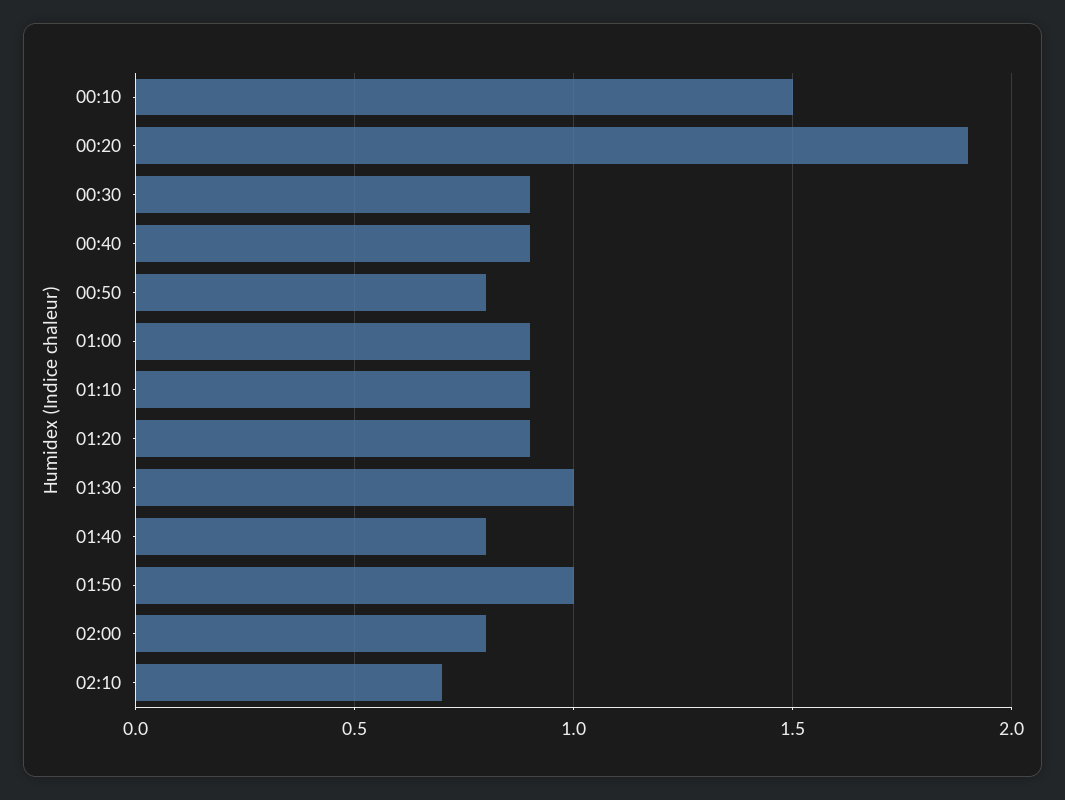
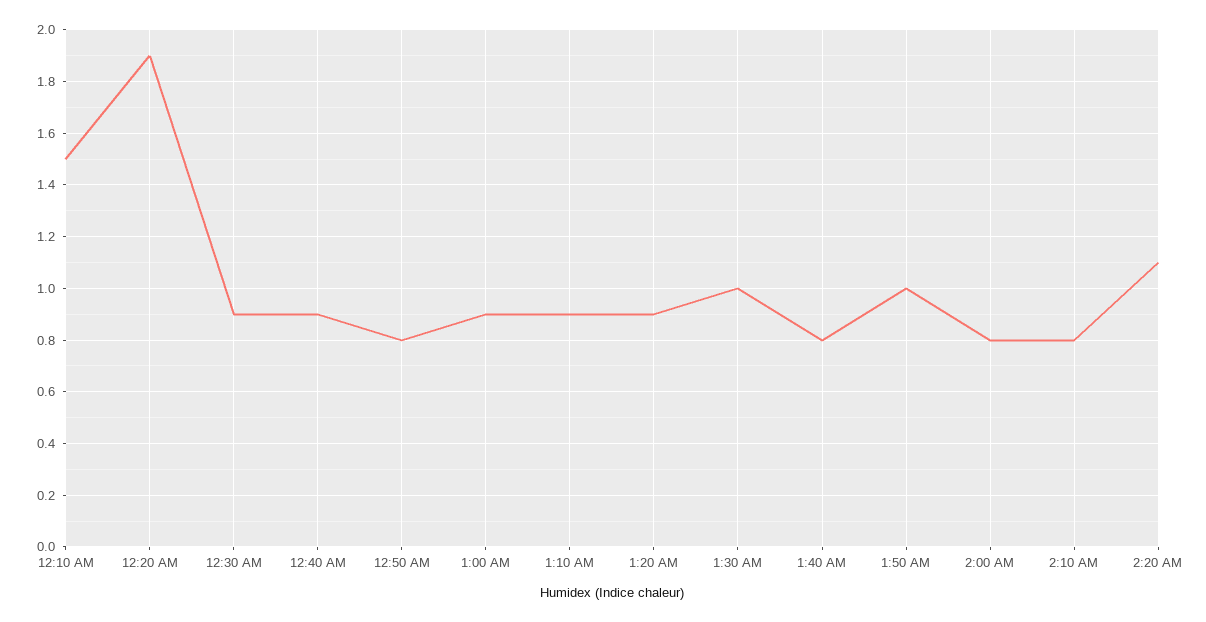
02:10: 0.7 -> 0.8
2:20 AM: none -> 1.1

